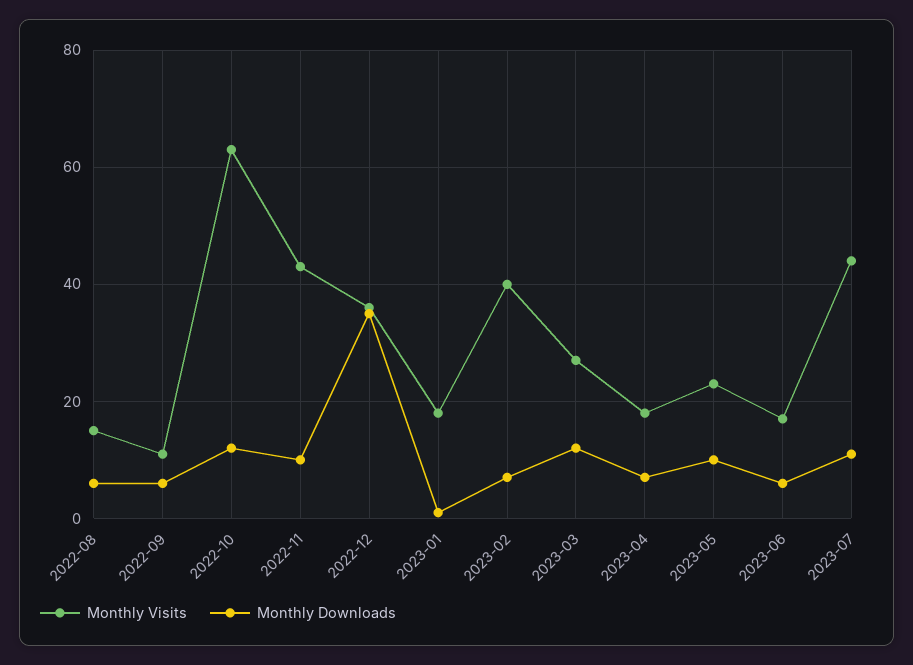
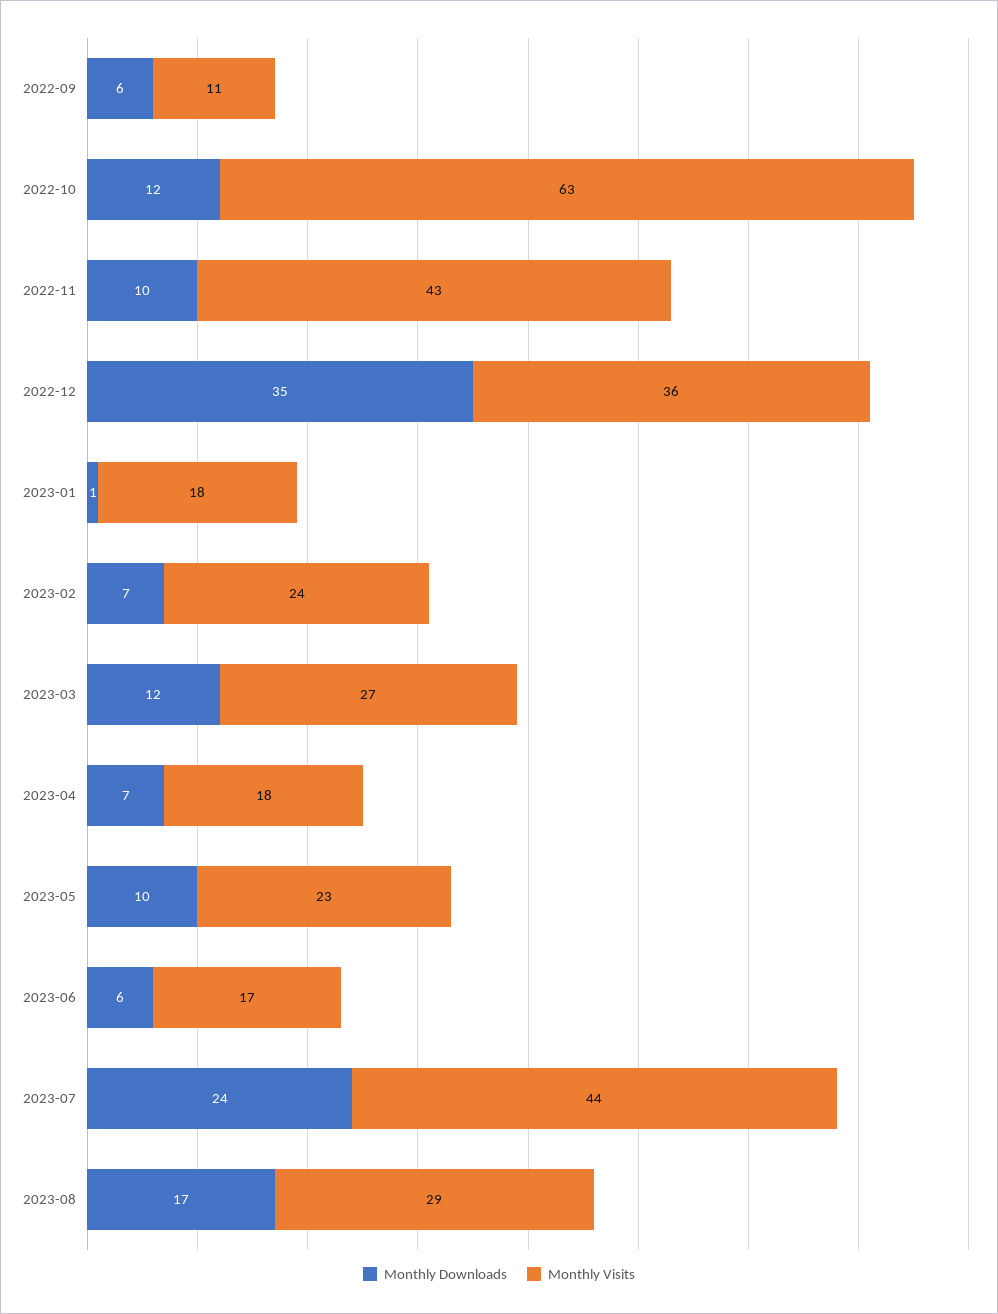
Monthly Visits, 2022-08: 15 -> none
Monthly Downloads, 2022-08: 5 -> none
Monthly Visits, 2023-02: 40 -> 24
Monthly Downloads, 2023-07: 10 -> 24
Monthly Downloads, 2023-08: none -> 17
Monthly Visits, 2023-08: none -> 29

